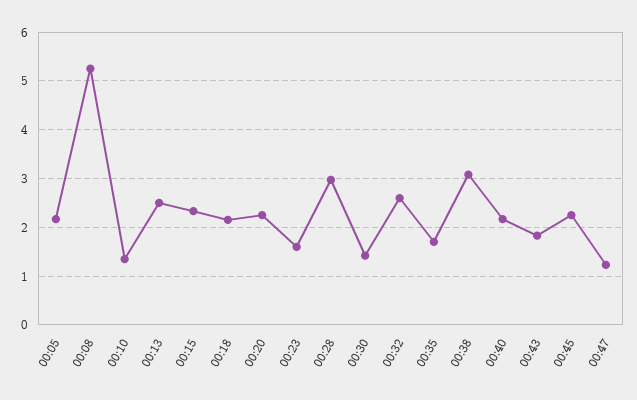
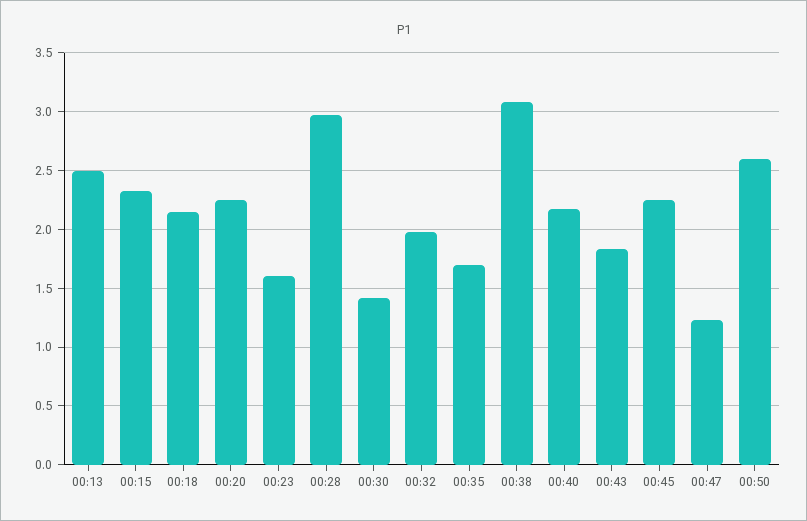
00:05: 2.2 -> none
00:08: 5.2 -> none
00:10: 1.4 -> none
00:32: 2.6 -> 2
00:50: none -> 2.6

